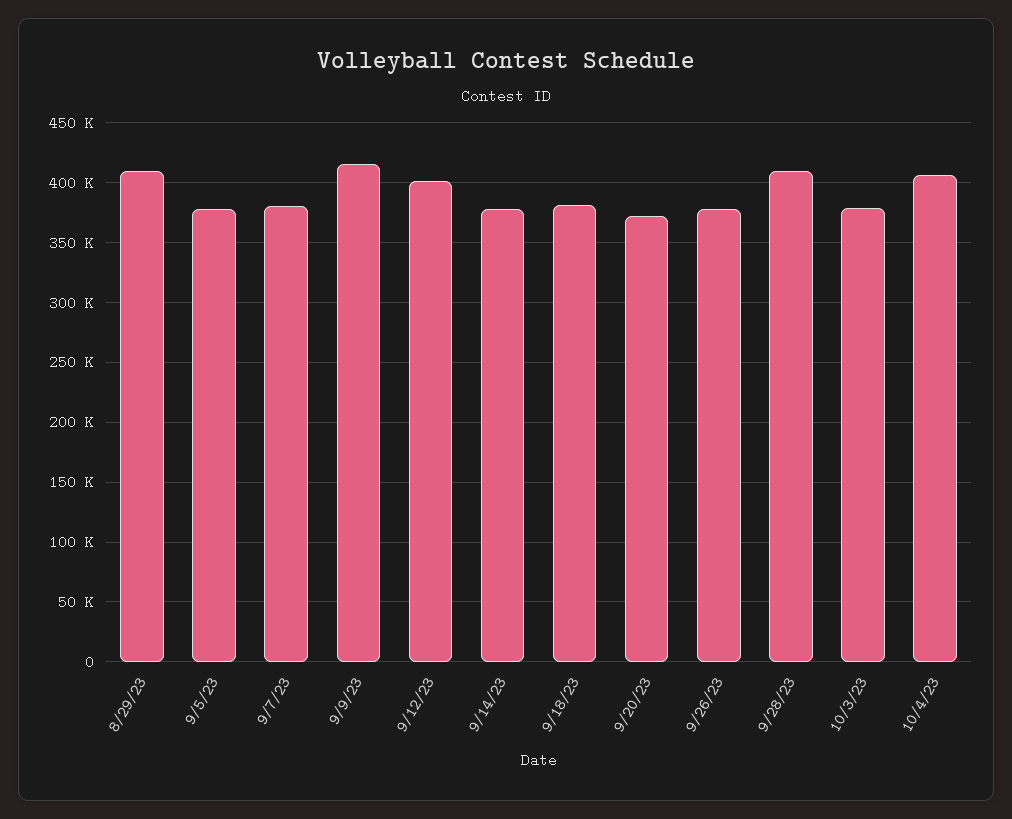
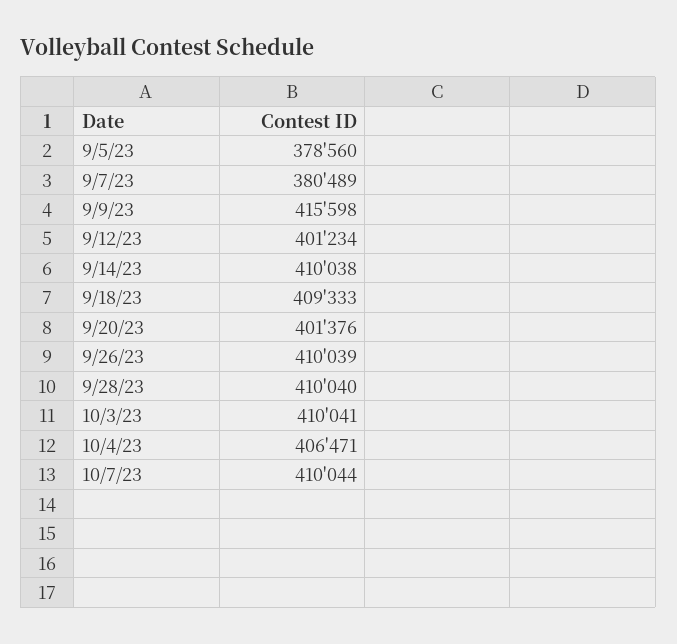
8/29/23: 410000 -> none
9/14/23: 380000 -> 410038
9/18/23: 380000 -> 409333
9/20/23: 370000 -> 401376
9/26/23: 380000 -> 410039
10/3/23: 380000 -> 410041
10/7/23: none -> 410044

